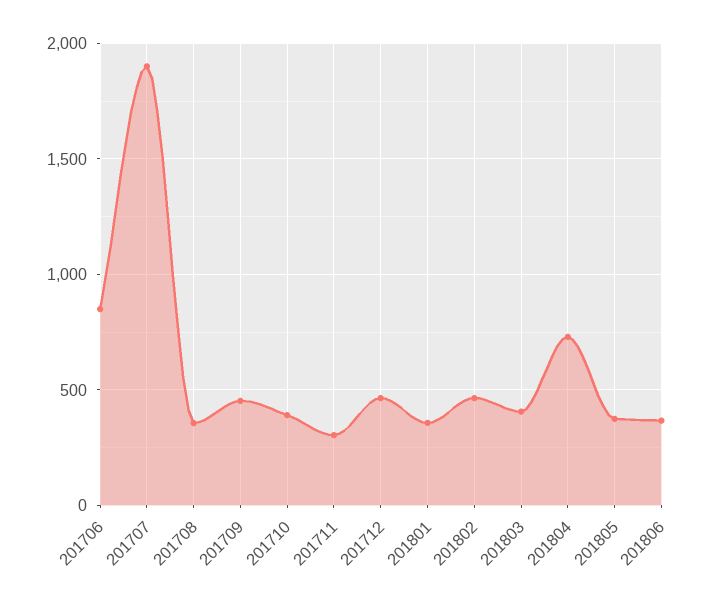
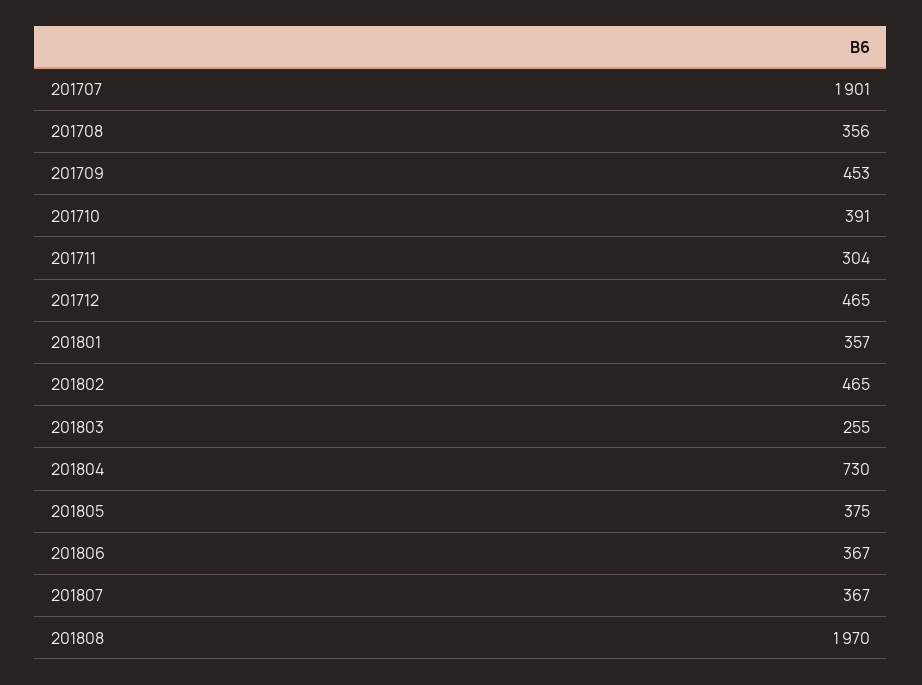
201706: 850 -> none
201803: 400 -> 255
201807: none -> 367
201808: none -> 1970

